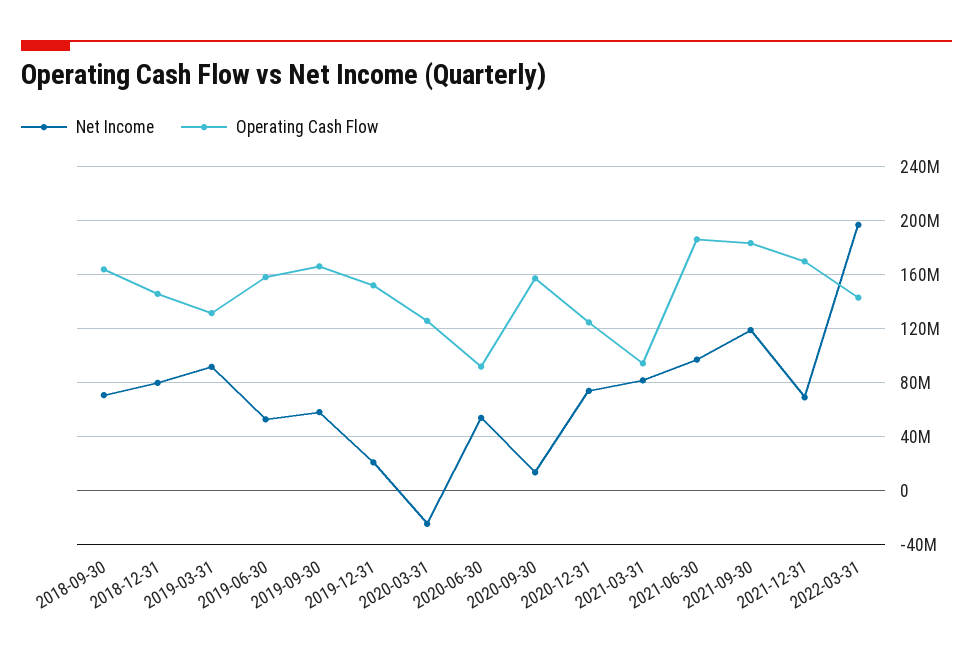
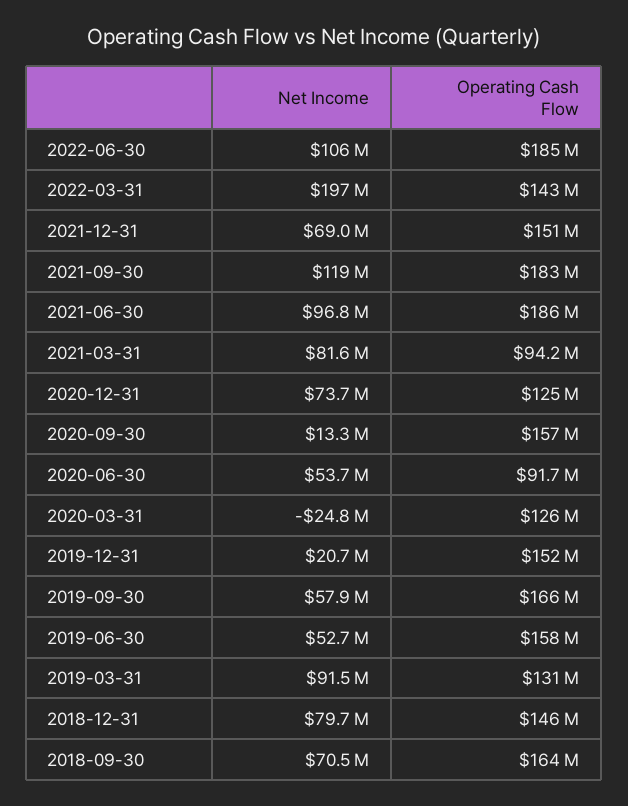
Operating Cash Flow, 2021-12-31: 170000000 -> 151000000
Net Income, 2022-06-30: none -> 106000000
Operating Cash Flow, 2022-06-30: none -> 185000000

